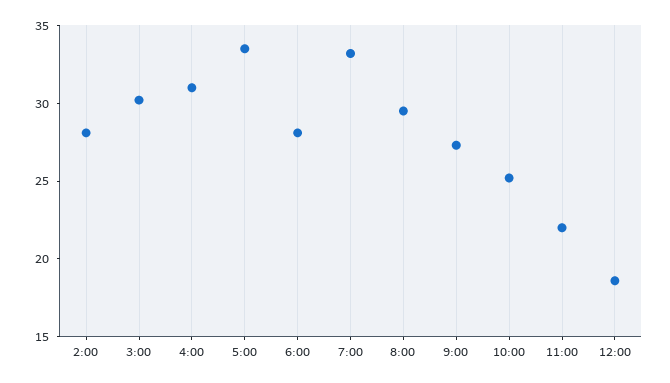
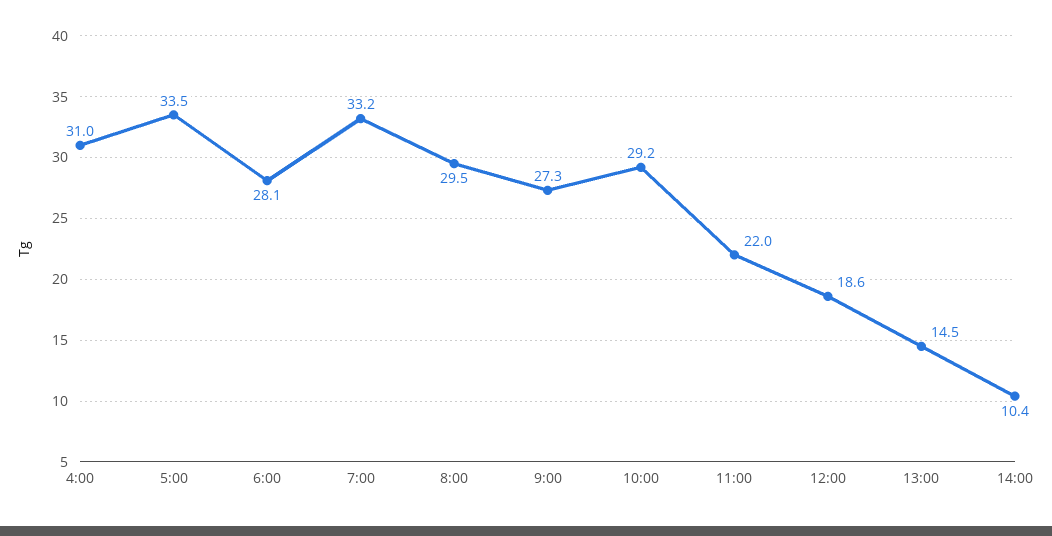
2:00: 28 -> none
3:00: 30 -> none
10:00: 25 -> 29.2
13:00: none -> 14.5
14:00: none -> 10.4

